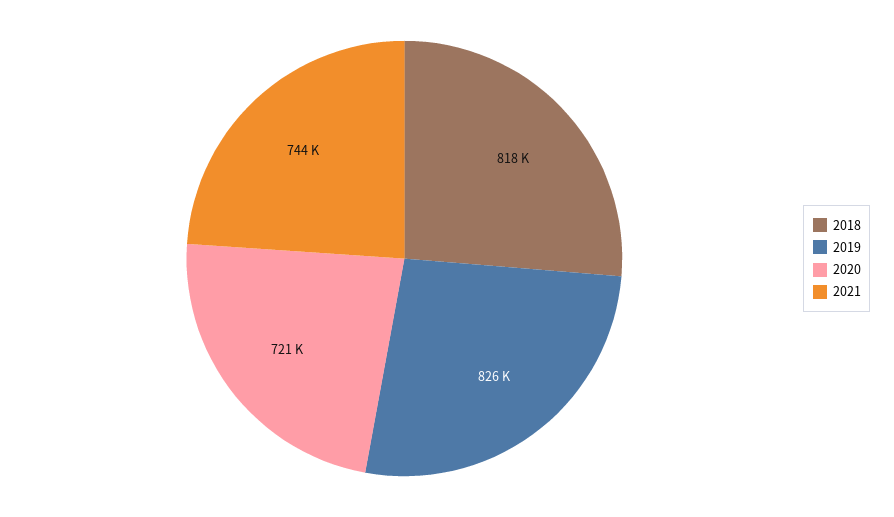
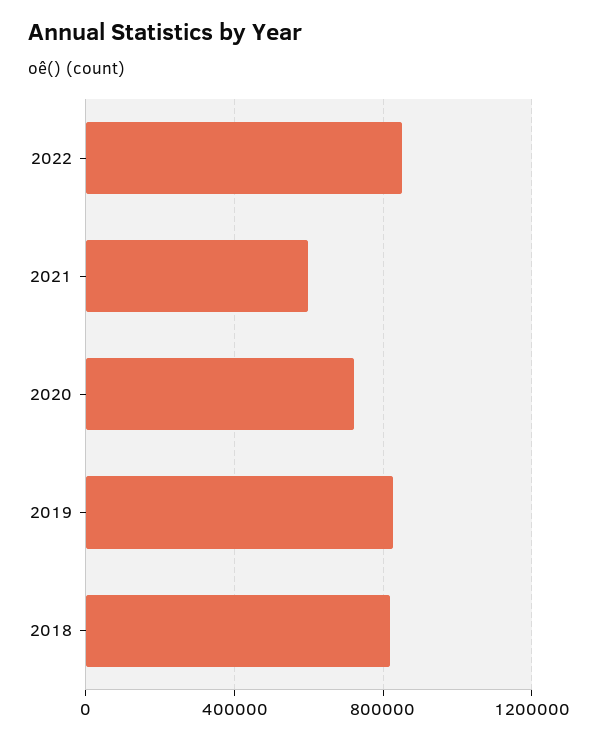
2021: 744000 -> 600000
2022: none -> 850000

